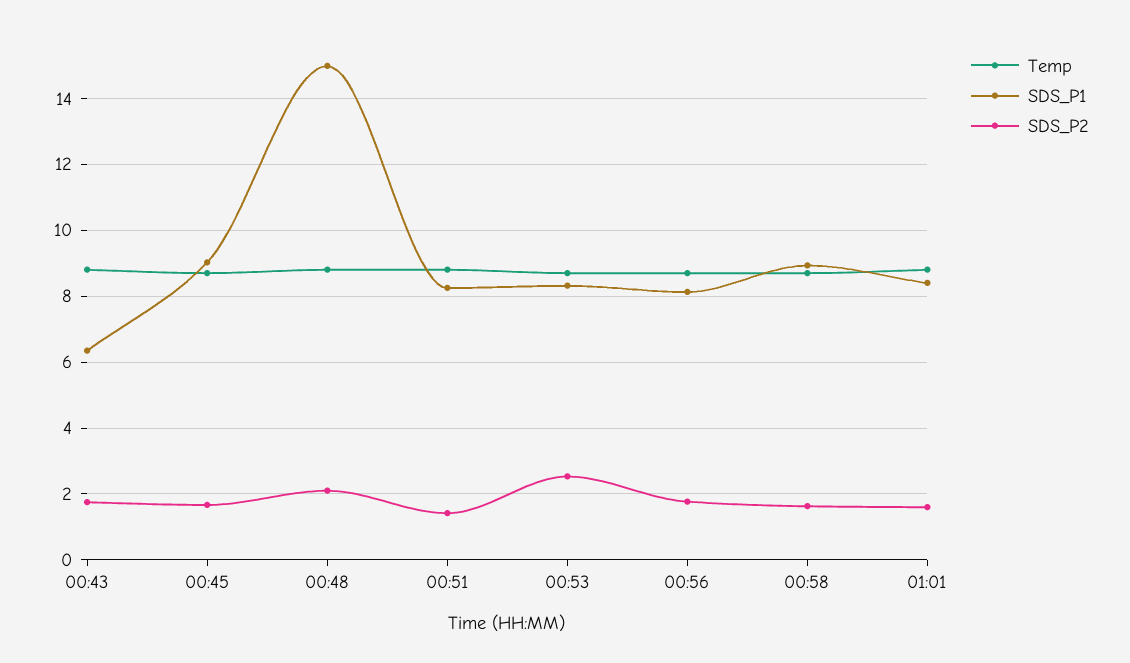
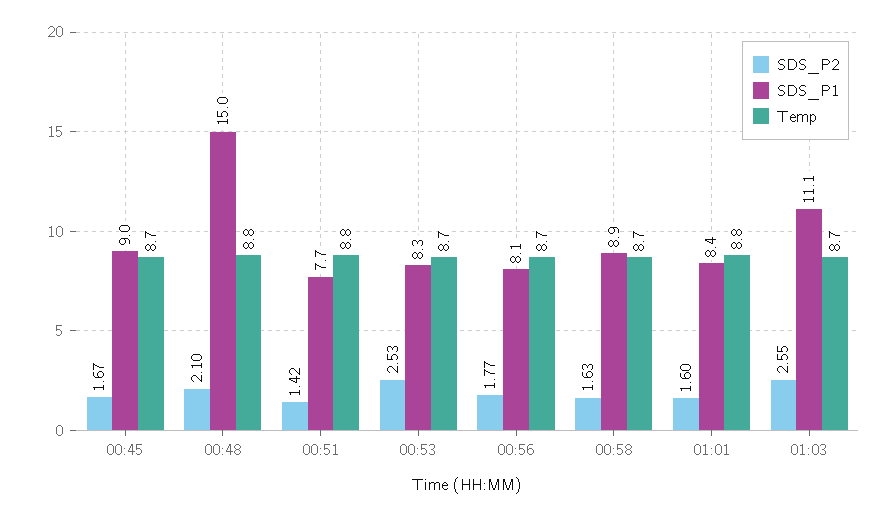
Temp, 00:43: 8.8 -> none
SDS_P1, 00:43: 6.4 -> none
SDS_P2, 00:43: 1.8 -> none
SDS_P1, 00:51: 8.2 -> 7.7
SDS_P2, 01:03: none -> 2.55
SDS_P1, 01:03: none -> 11.1
Temp, 01:03: none -> 8.7

